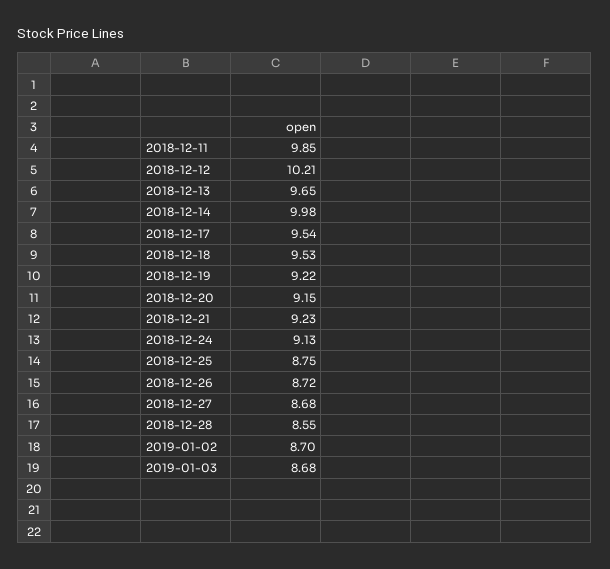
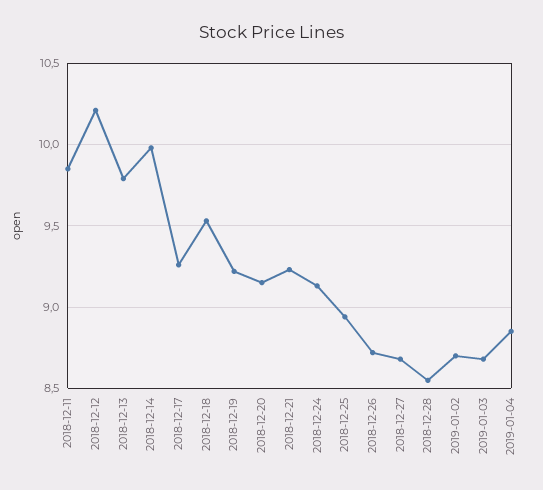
2018-12-13: 9.65 -> 9.8
2018-12-17: 9.54 -> 9.25
2018-12-25: 8.75 -> 8.95
2019-01-04: none -> 8.85

